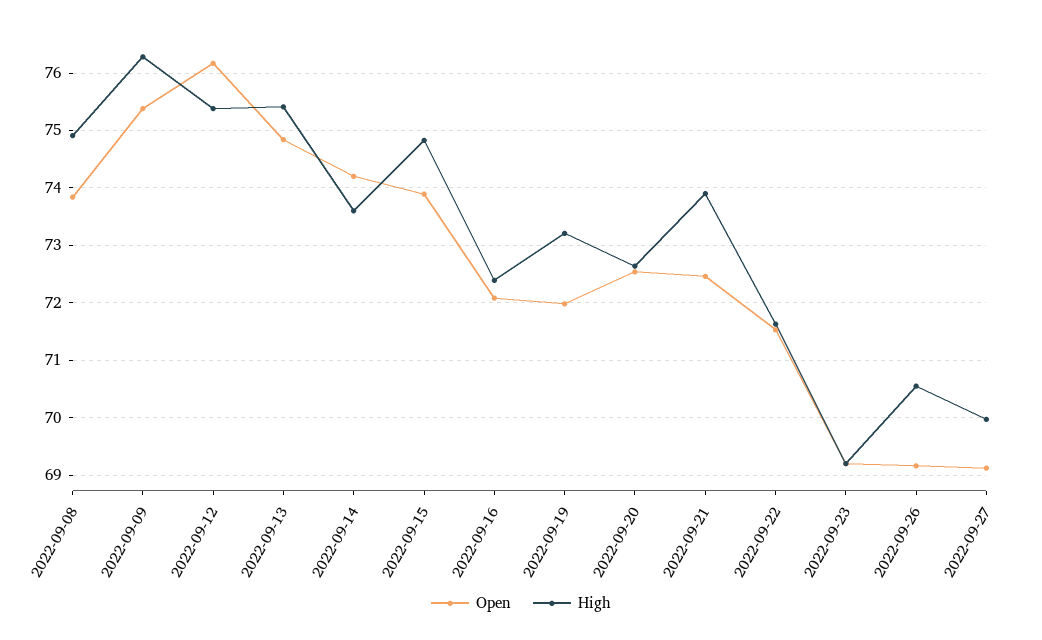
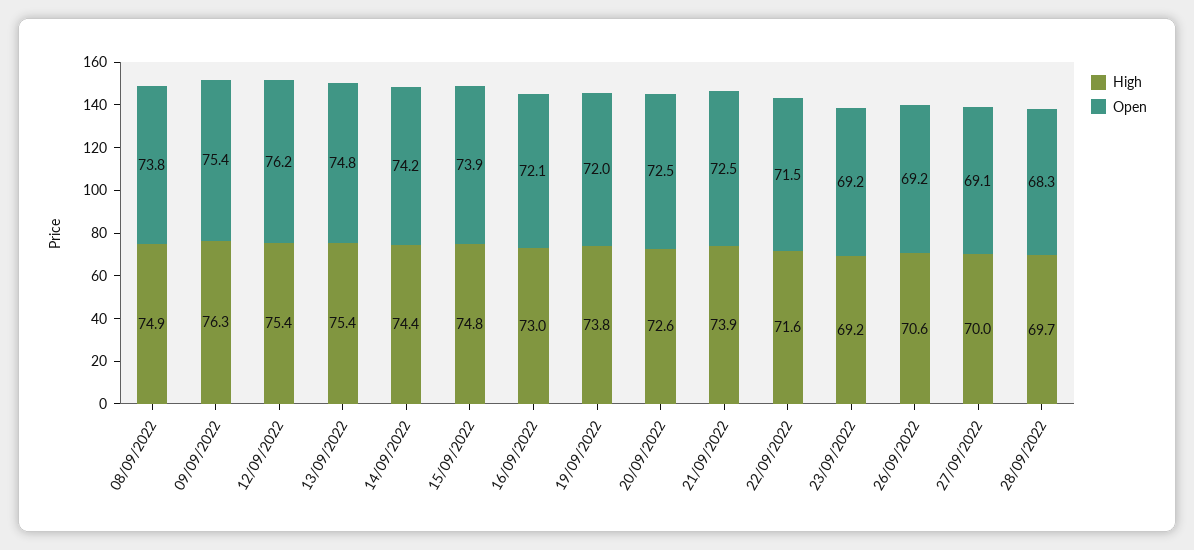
High, 2022-09-14: 73.6 -> 74.4
High, 2022-09-16: 72.4 -> 73
High, 2022-09-19: 73.2 -> 73.8
High, 28/09/2022: none -> 69.7
Open, 28/09/2022: none -> 68.3

